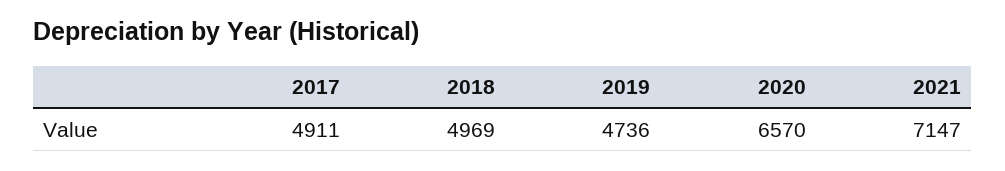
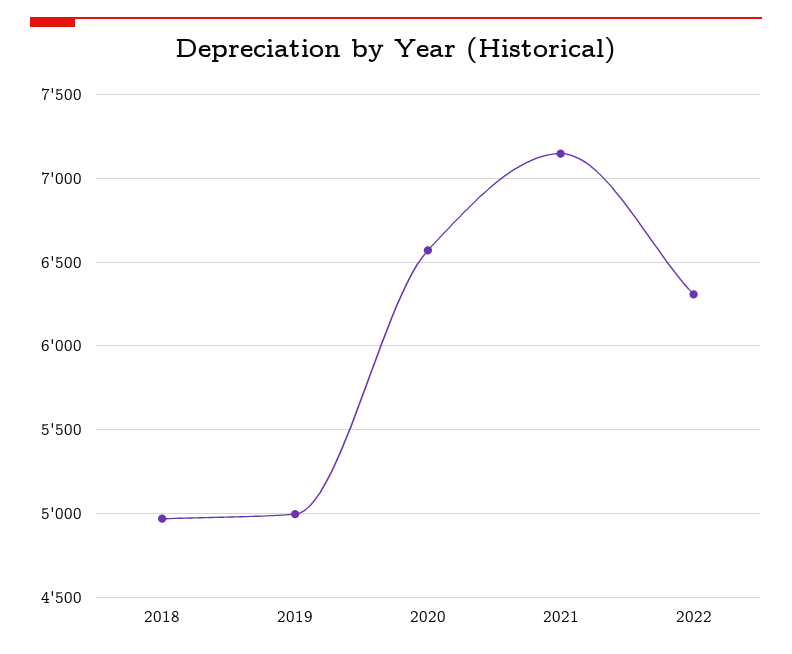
2017: 4911 -> none
2019: 4736 -> 5000
2022: none -> 6300

